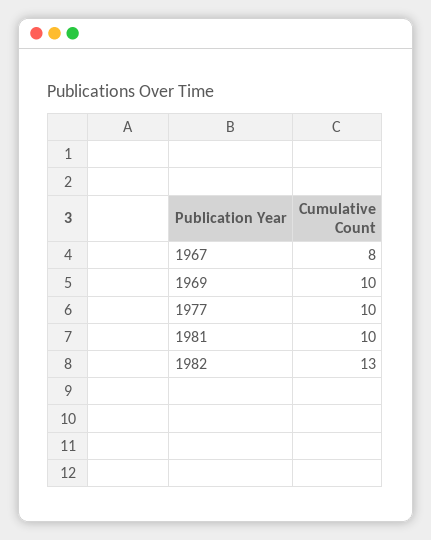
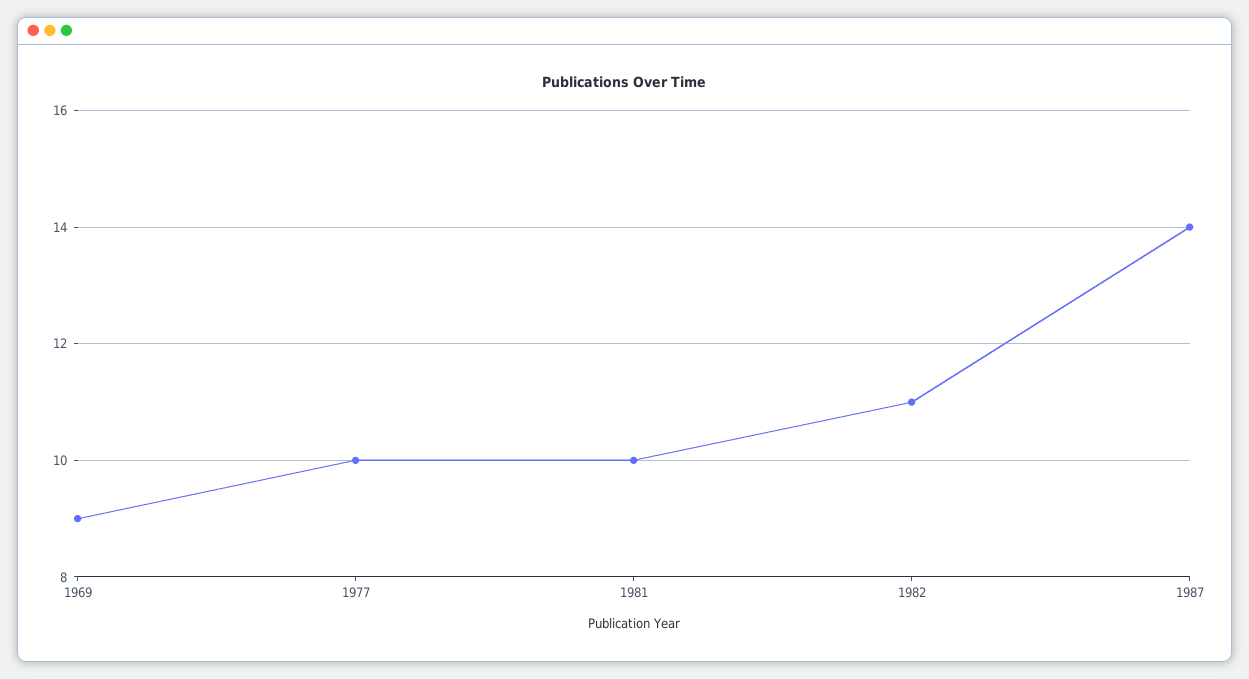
1967: 8 -> none
1969: 10 -> 9
1982: 13 -> 11
1987: none -> 14

